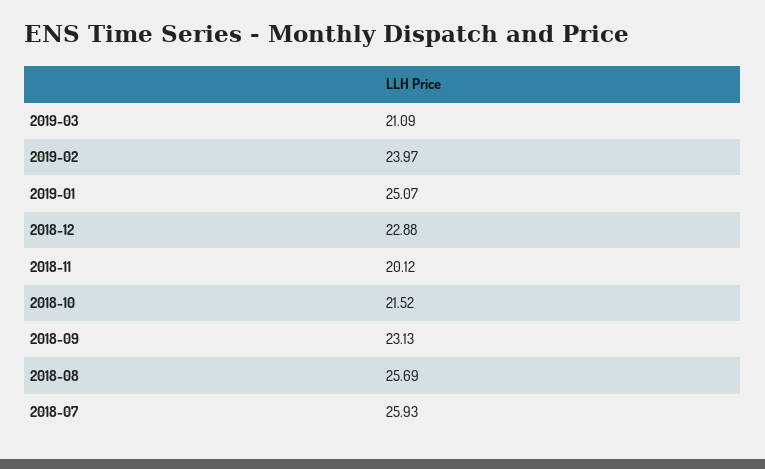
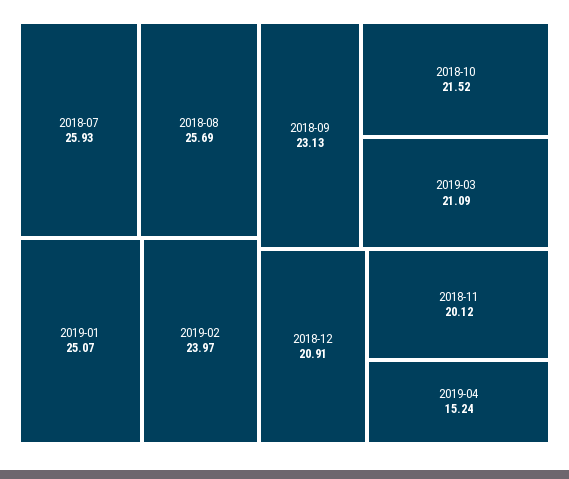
2018-12: 22.88 -> 20.91
2019-04: none -> 15.24

